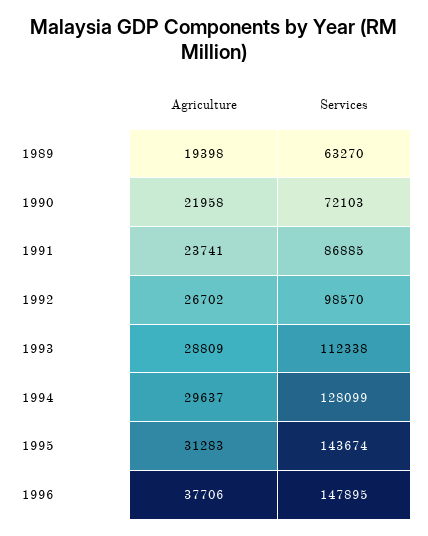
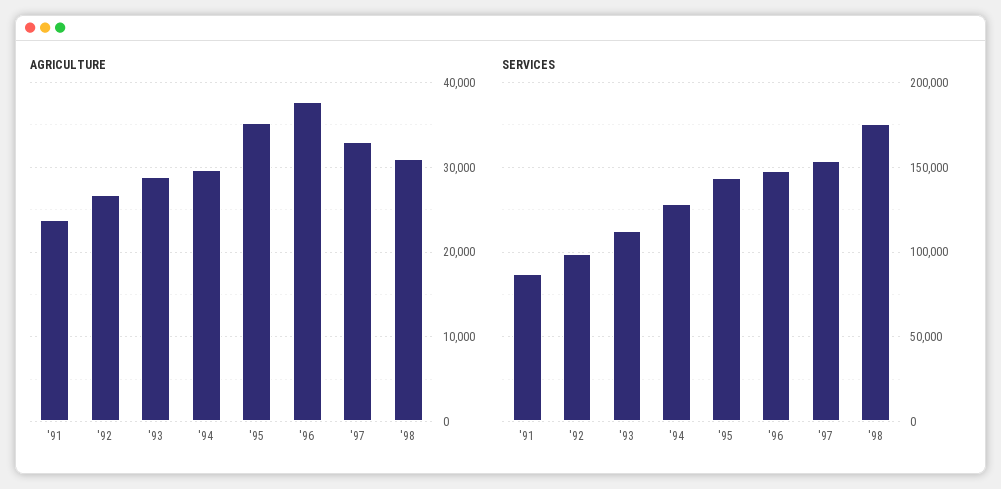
Agriculture, 1989: 19398 -> none
Services, 1989: 63270 -> none
Agriculture, 1990: 21958 -> none
Services, 1990: 72103 -> none
Agriculture, 1995: 31283 -> 35000
Agriculture, '97: none -> 33000
Agriculture, '98: none -> 31000
Services, '97: none -> 155000
Services, '98: none -> 175000

